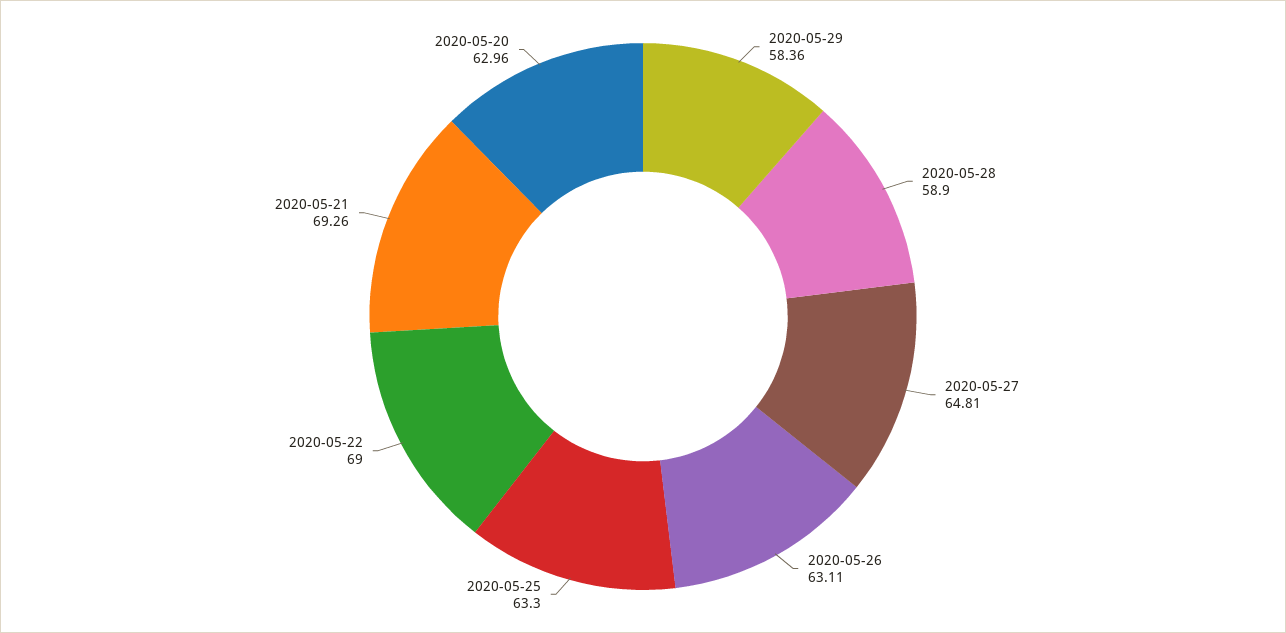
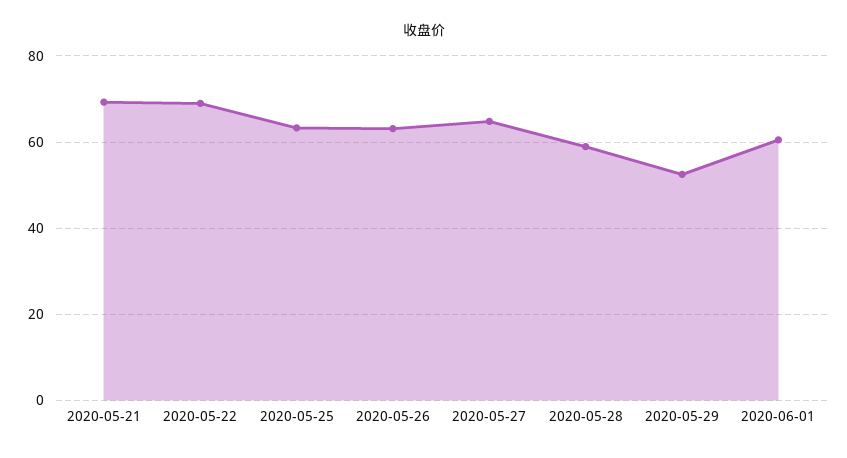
2020-05-29: 58.36 -> 52
2020-05-20: 62.96 -> none
2020-06-01: none -> 60

